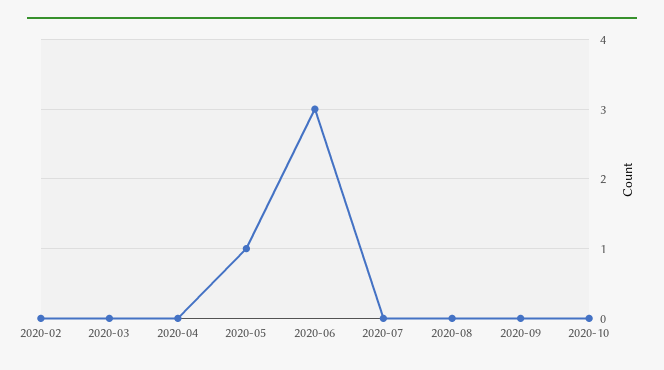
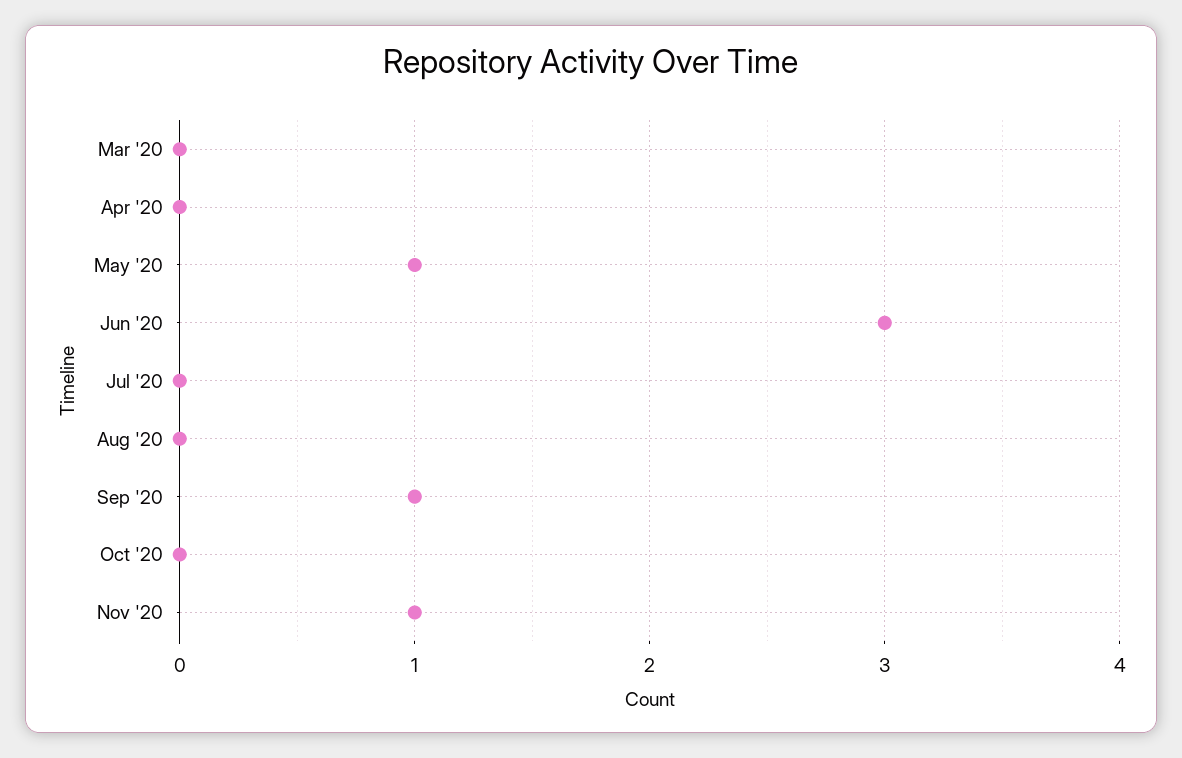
2020-02: 0 -> none
2020-09: 0 -> 1
Nov '20: none -> 1

